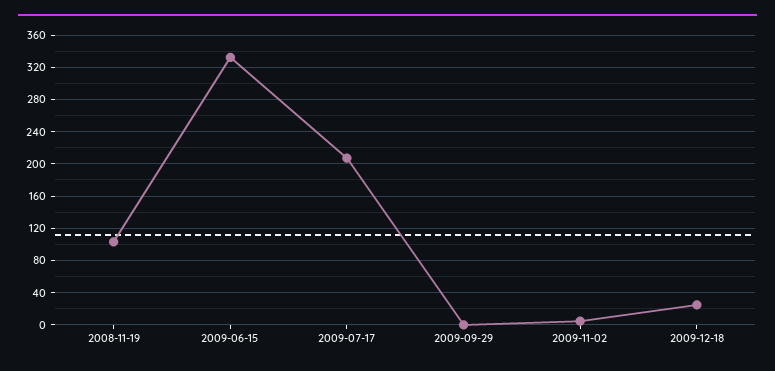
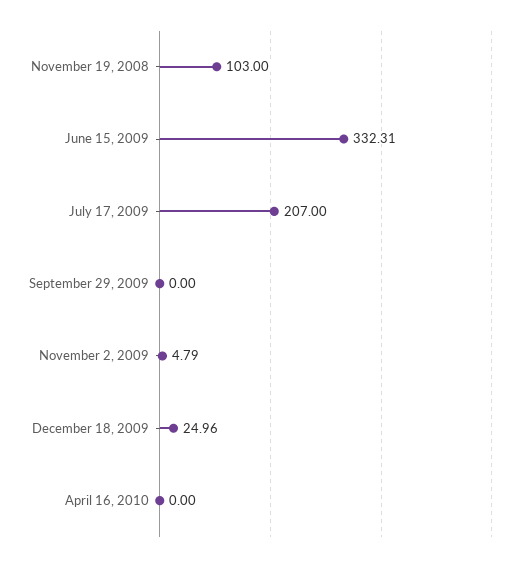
April 16, 2010: none -> 0

